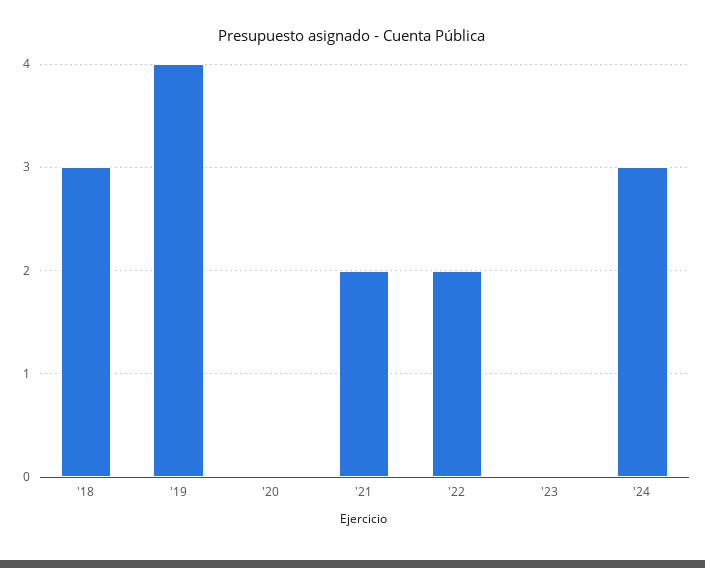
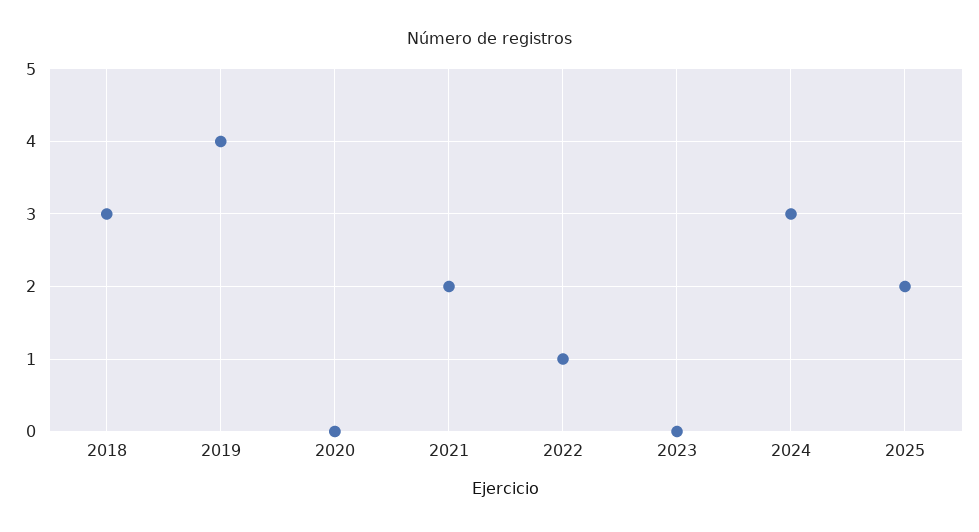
'22: 2 -> 1
2025: none -> 2

